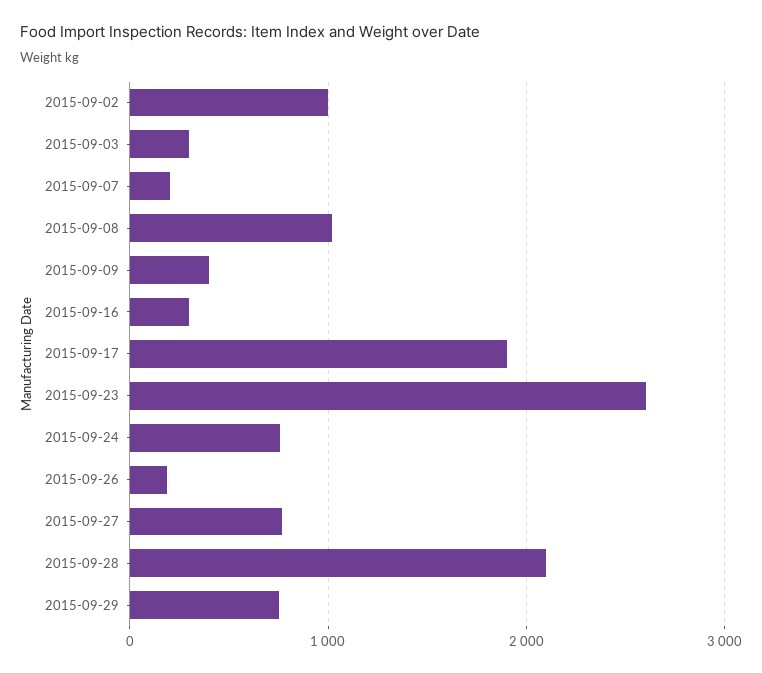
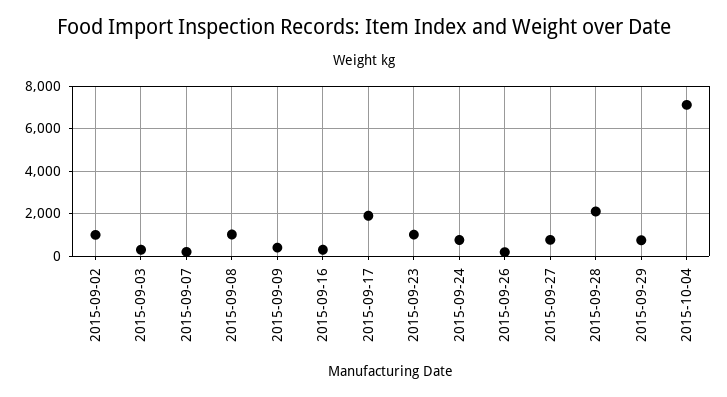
2015-09-23: 2600 -> 1000
2015-10-04: none -> 7000

